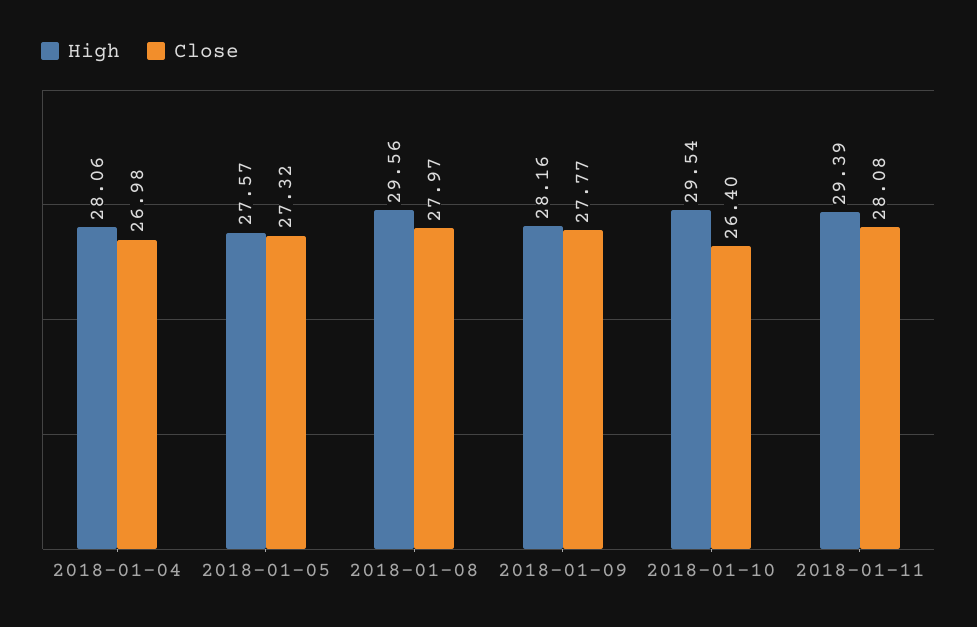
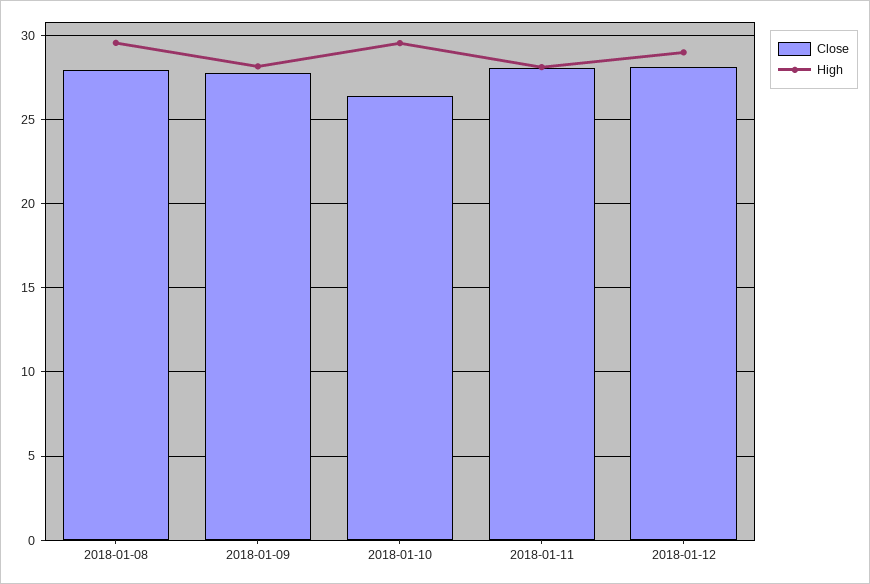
High, 2018-01-04: 28.06 -> none
Close, 2018-01-04: 26.98 -> none
High, 2018-01-05: 27.57 -> none
Close, 2018-01-05: 27.32 -> none
High, 2018-01-11: 29.39 -> 28
Close, 2018-01-12: none -> 28
High, 2018-01-12: none -> 29

